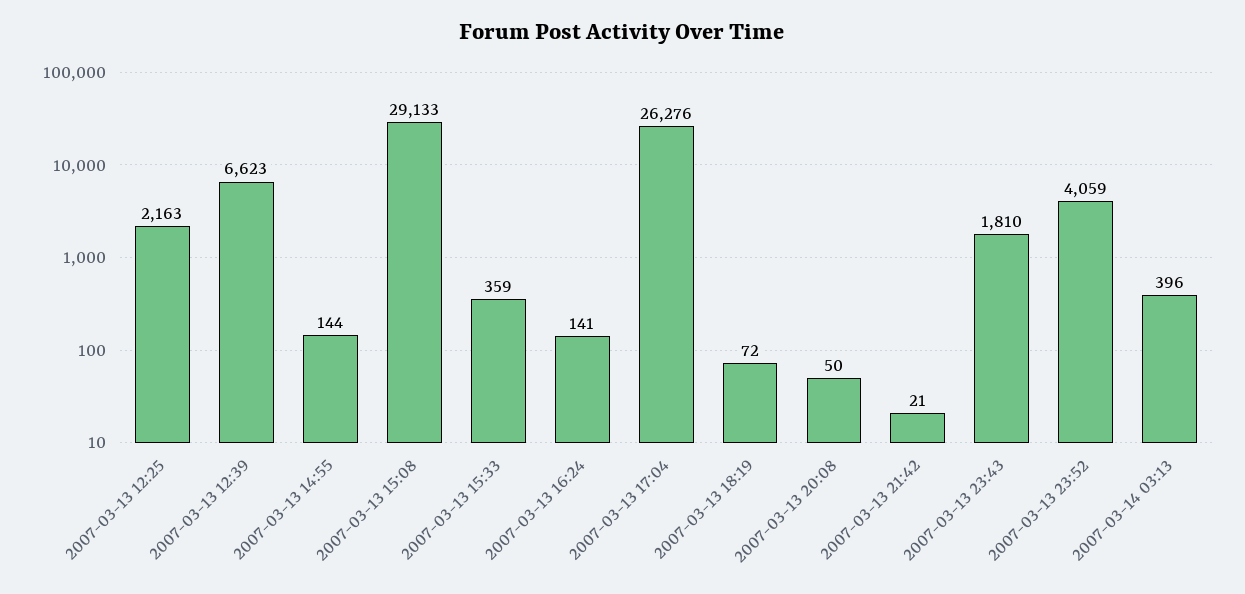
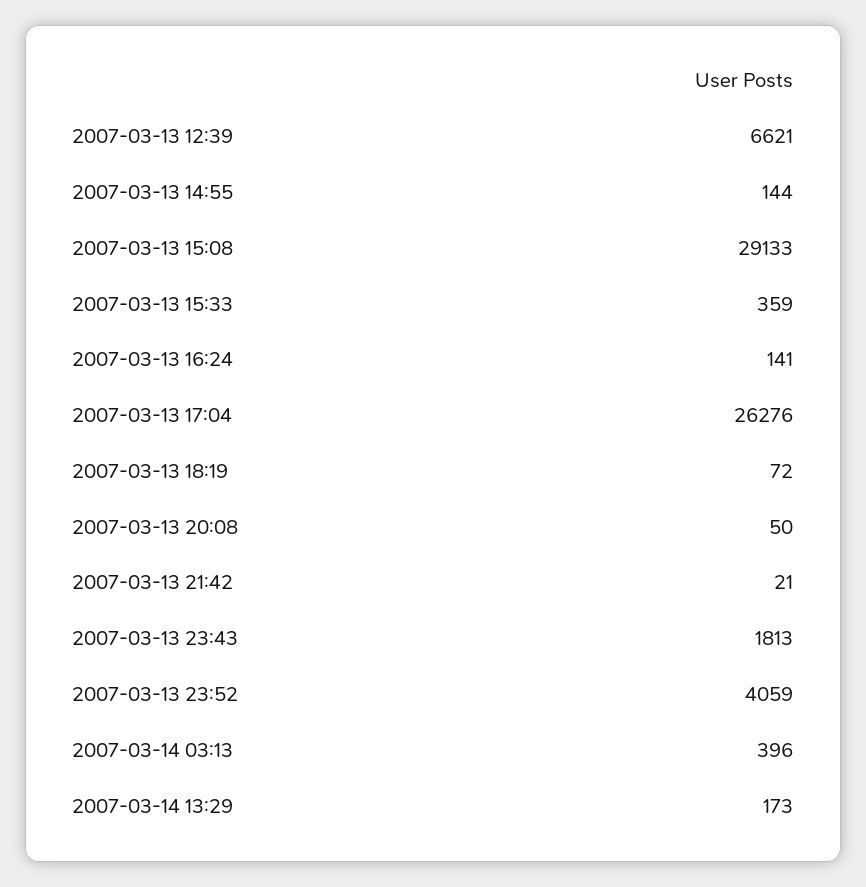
2007-03-13 12:25: 2163 -> none
2007-03-13 12:39: 6623 -> 6621
2007-03-13 23:43: 1810 -> 1813
2007-03-14 13:29: none -> 173

